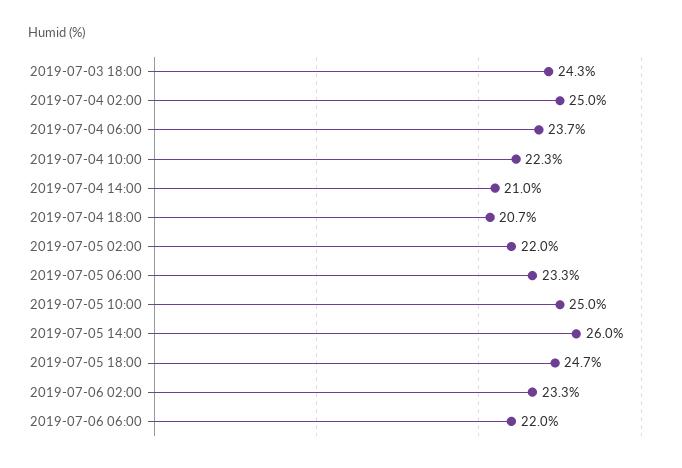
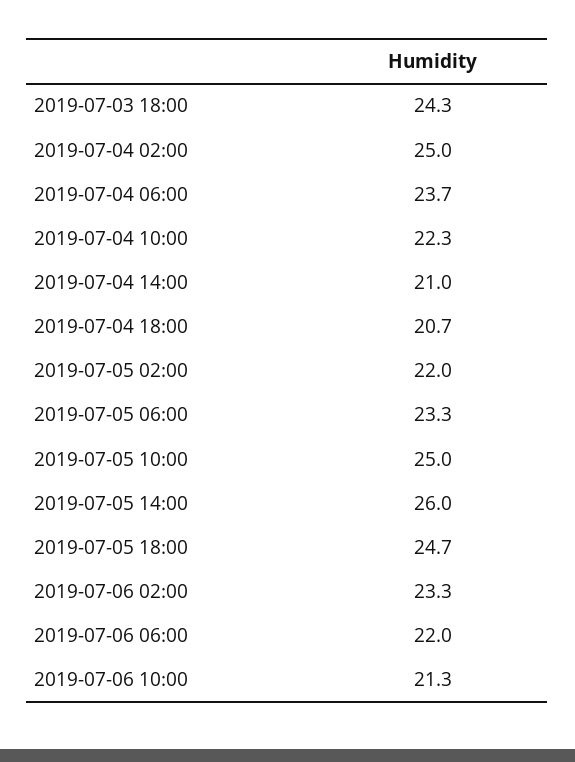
2019-07-06 10:00: none -> 21.3

